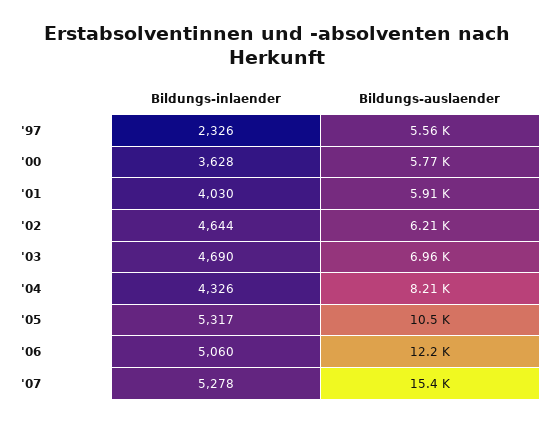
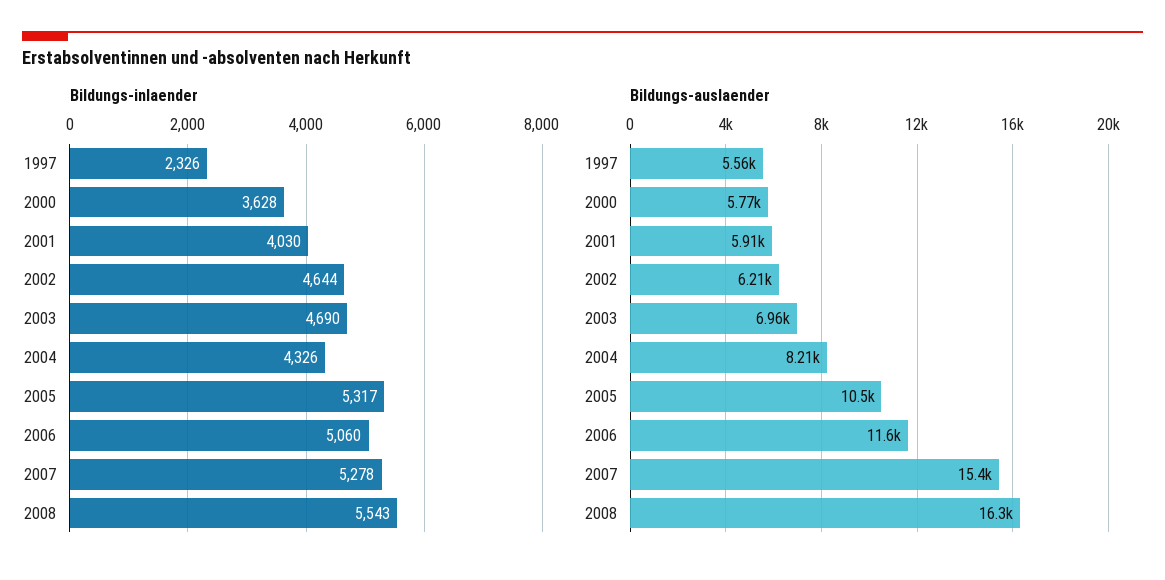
Bildungs-auslaender, '06: 12200 -> 11600
Bildungs-inlaender, 2008: none -> 5543
Bildungs-auslaender, 2008: none -> 16300

